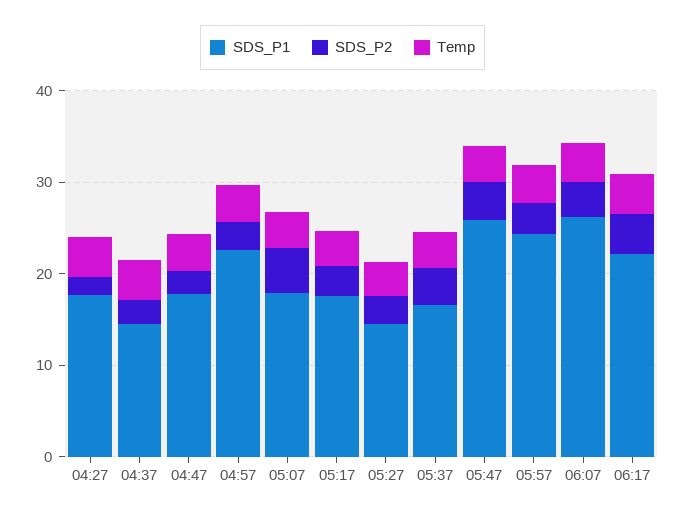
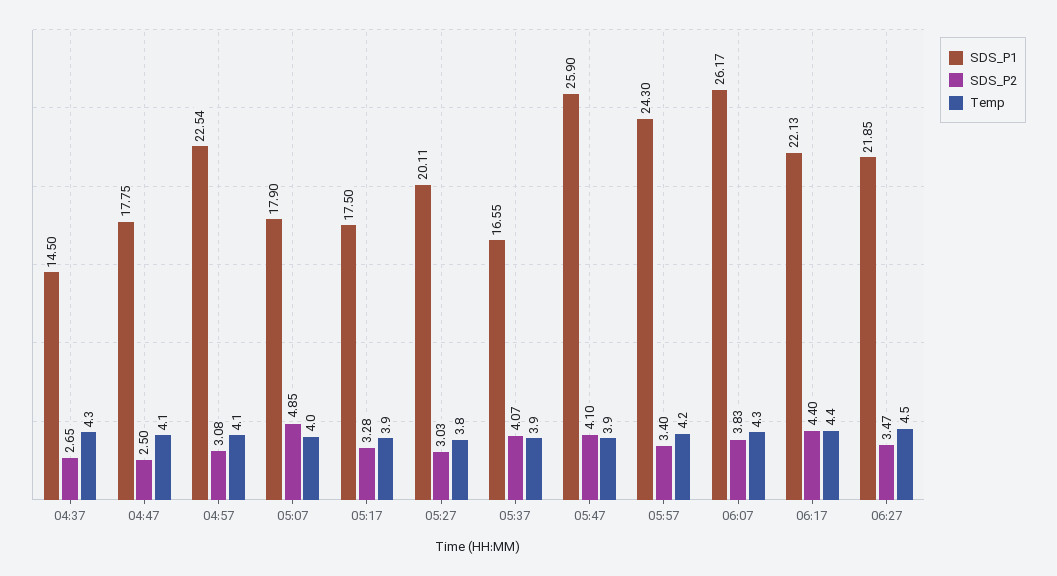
SDS_P1, 04:27: 18 -> none
SDS_P2, 04:27: 2 -> none
Temp, 04:27: 4 -> none
SDS_P1, 05:27: 14 -> 20.11
SDS_P1, 06:27: none -> 21.85
SDS_P2, 06:27: none -> 3.47
Temp, 06:27: none -> 4.5

